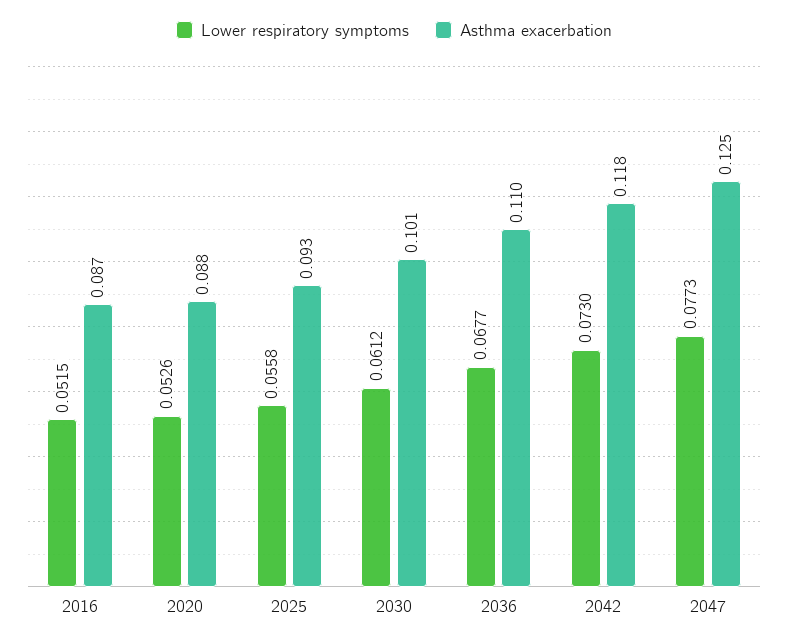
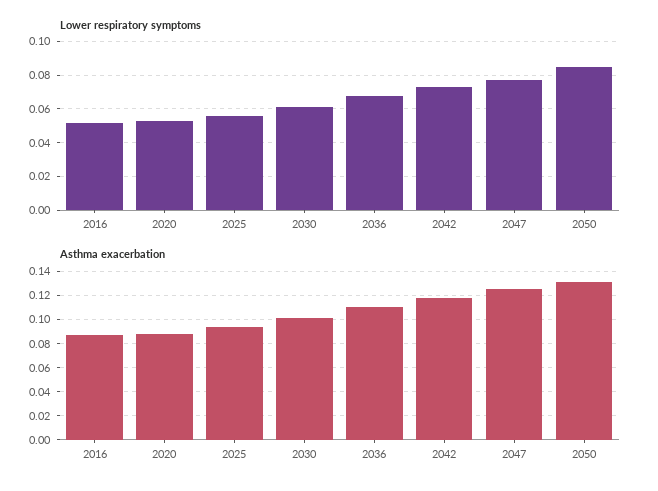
Lower respiratory symptoms, 2050: none -> 0.085
Asthma exacerbation, 2050: none -> 0.13

